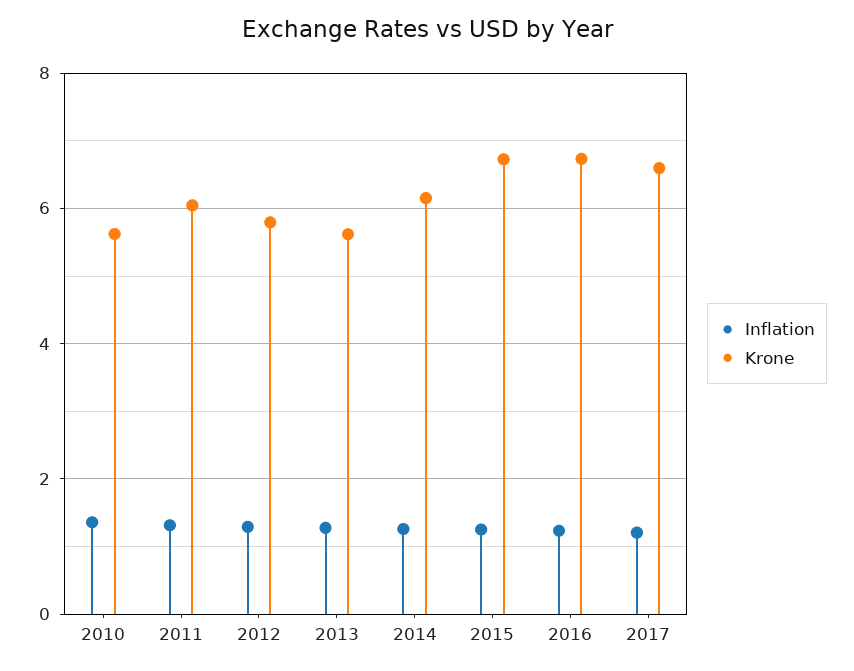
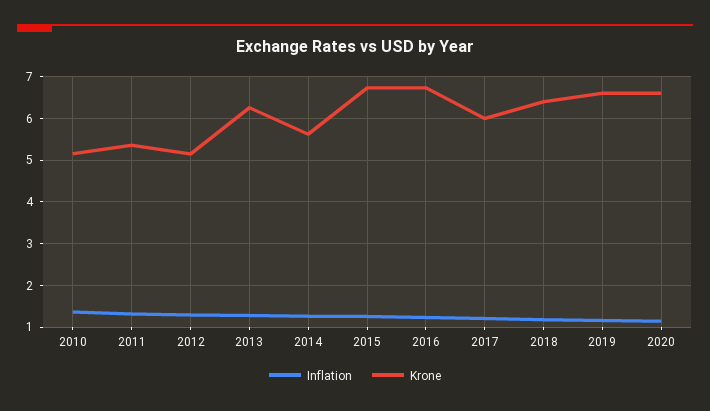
Krone, 2010: 5.6 -> 5.2
Krone, 2011: 6 -> 5.4
Krone, 2012: 5.8 -> 5.2
Krone, 2013: 5.6 -> 6.2
Krone, 2014: 6.2 -> 5.6
Krone, 2017: 6.6 -> 6
Inflation, 2018: none -> 1.2
Krone, 2018: none -> 6.4
Inflation, 2019: none -> 1.2
Krone, 2019: none -> 6.6
Inflation, 2020: none -> 1.2
Krone, 2020: none -> 6.6

